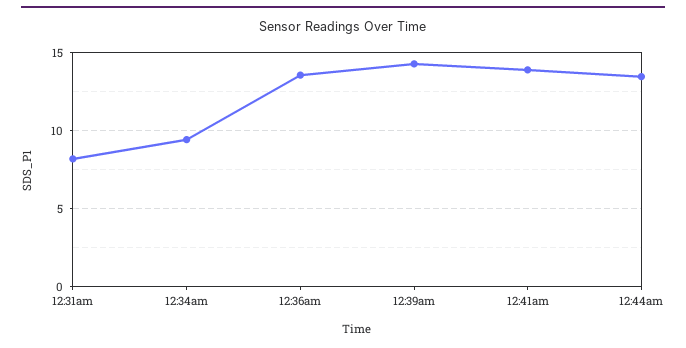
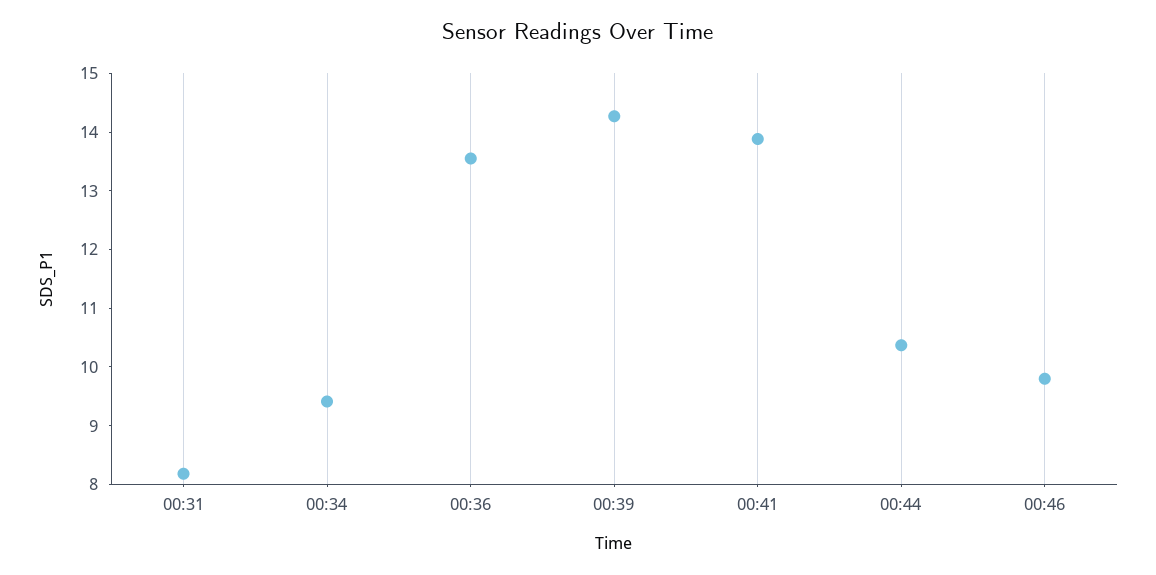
12:44am: 13.5 -> 10.4
00:46: none -> 9.8

